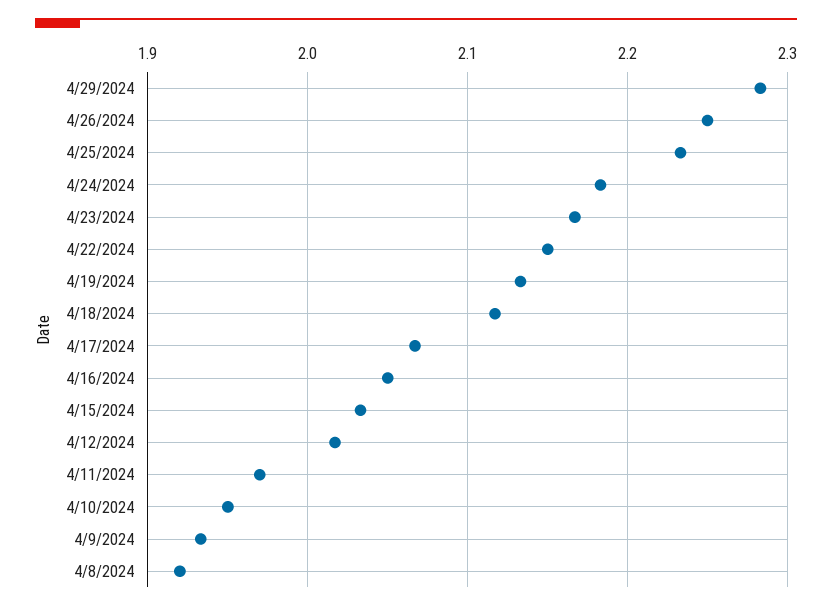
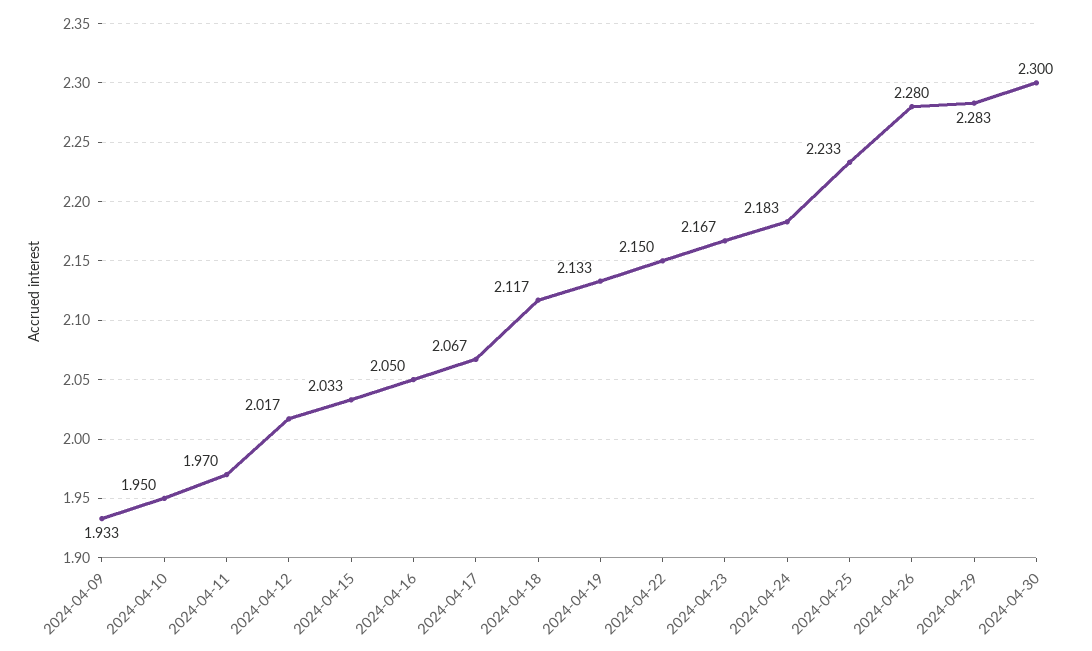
4/26/2024: 2.25 -> 2.28
4/8/2024: 1.92 -> none
2024-04-30: none -> 2.3

